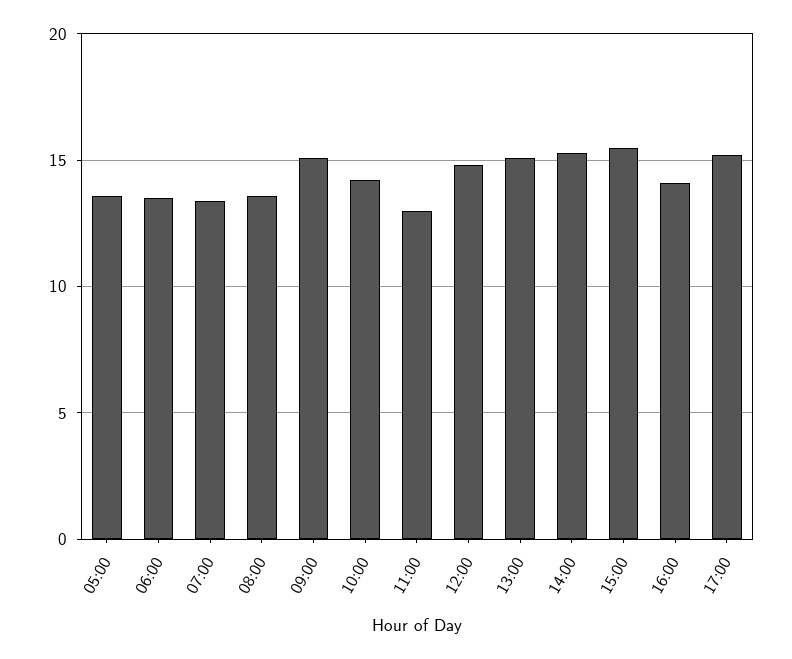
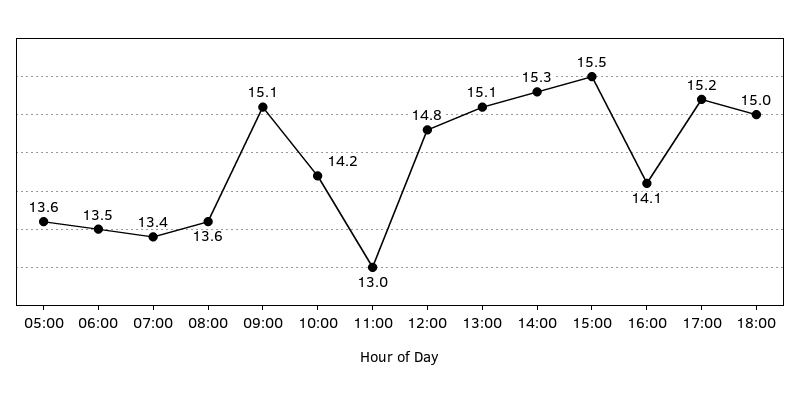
18:00: none -> 15

